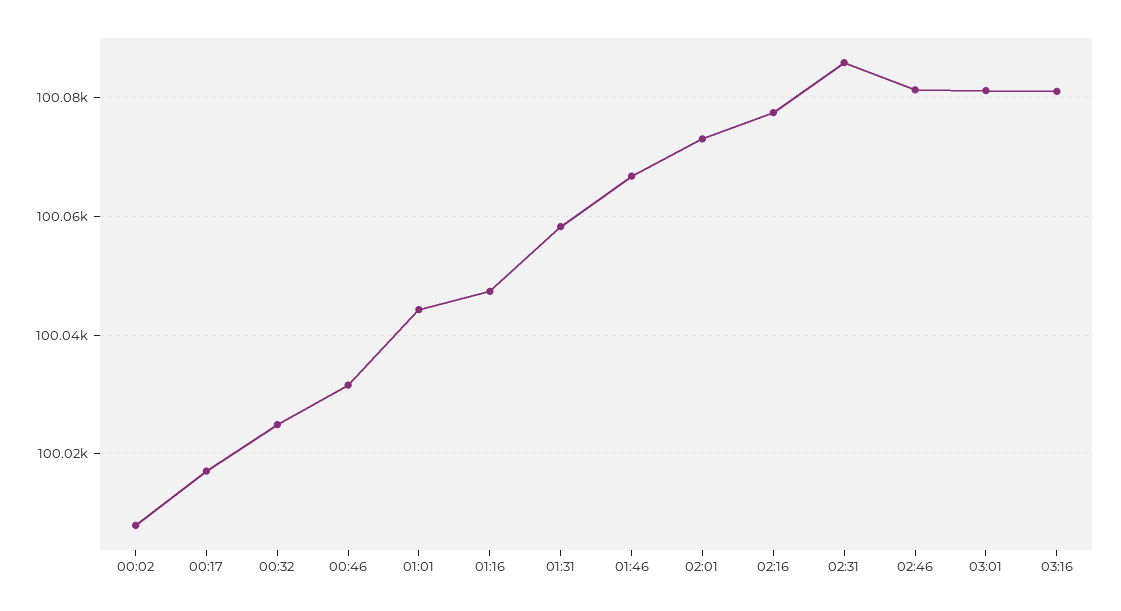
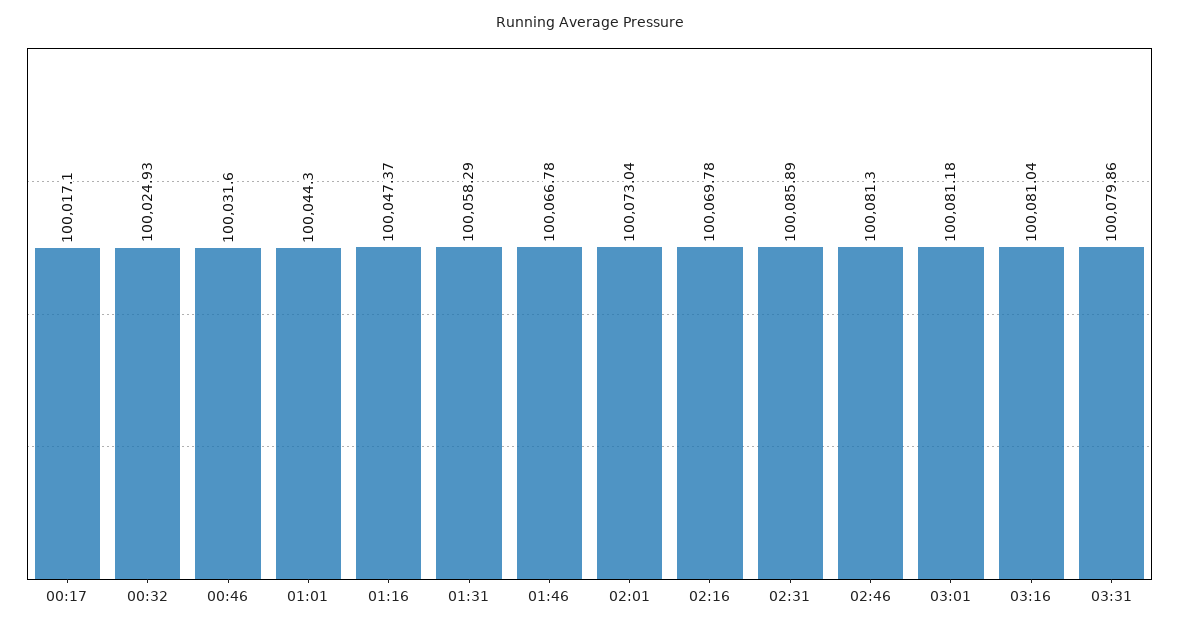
00:02: 100008 -> none
02:16: 100078 -> 100069.78
03:31: none -> 100079.86

